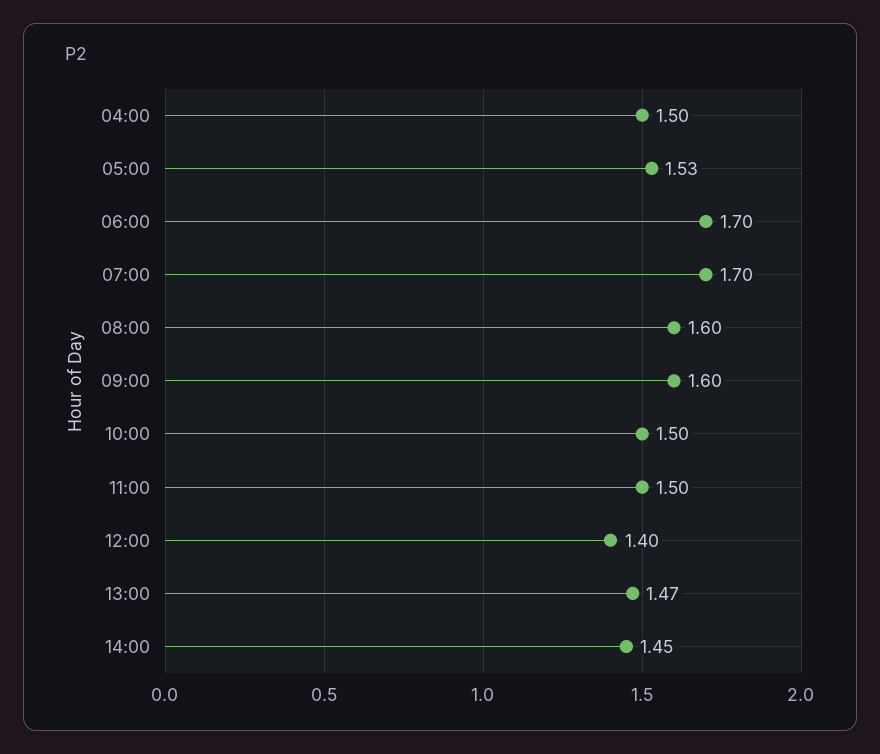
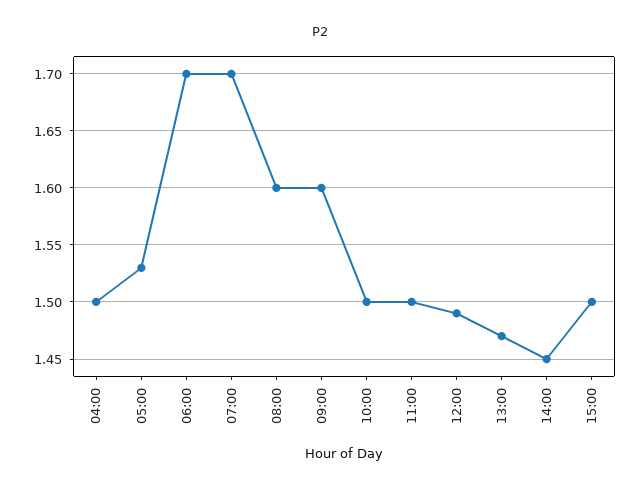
12:00: 1.4 -> 1.49
15:00: none -> 1.5

